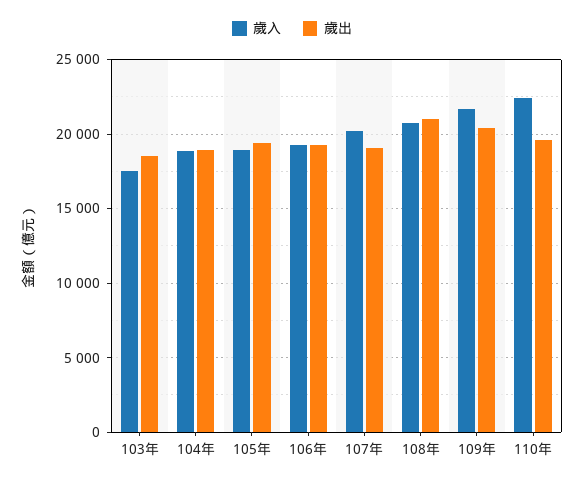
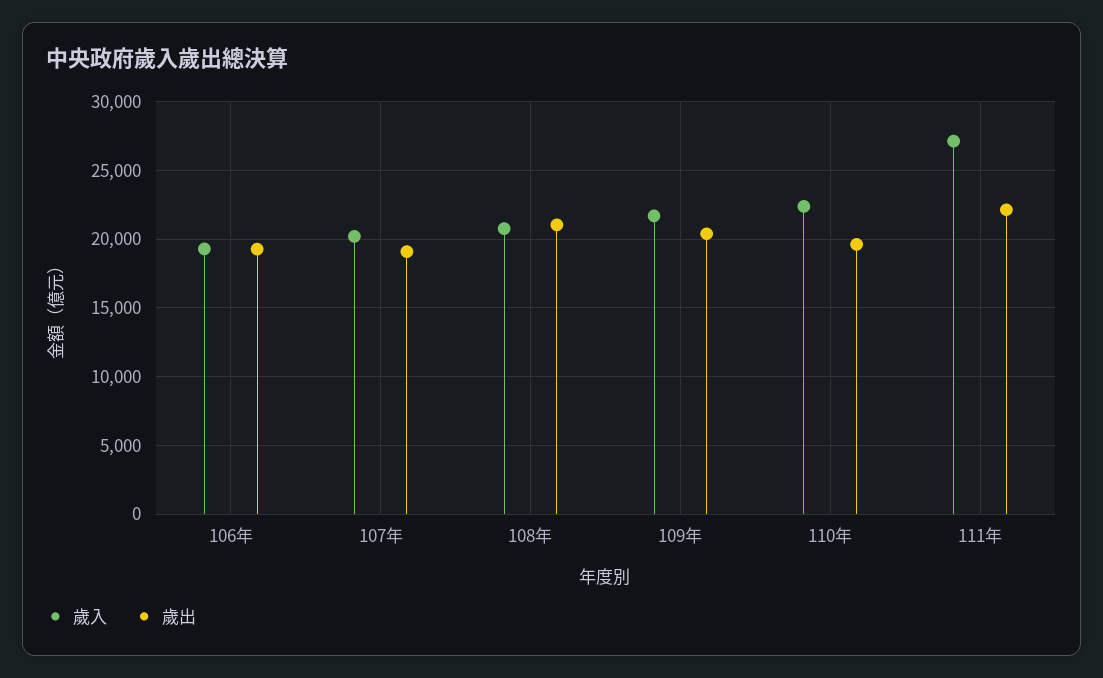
歲入, 103年: 17500 -> none
歲出, 103年: 18500 -> none
歲入, 104年: 19000 -> none
歲出, 104年: 19000 -> none
歲入, 105年: 19000 -> none
歲出, 105年: 19500 -> none
歲入, 111年: none -> 27000
歲出, 111年: none -> 22000

